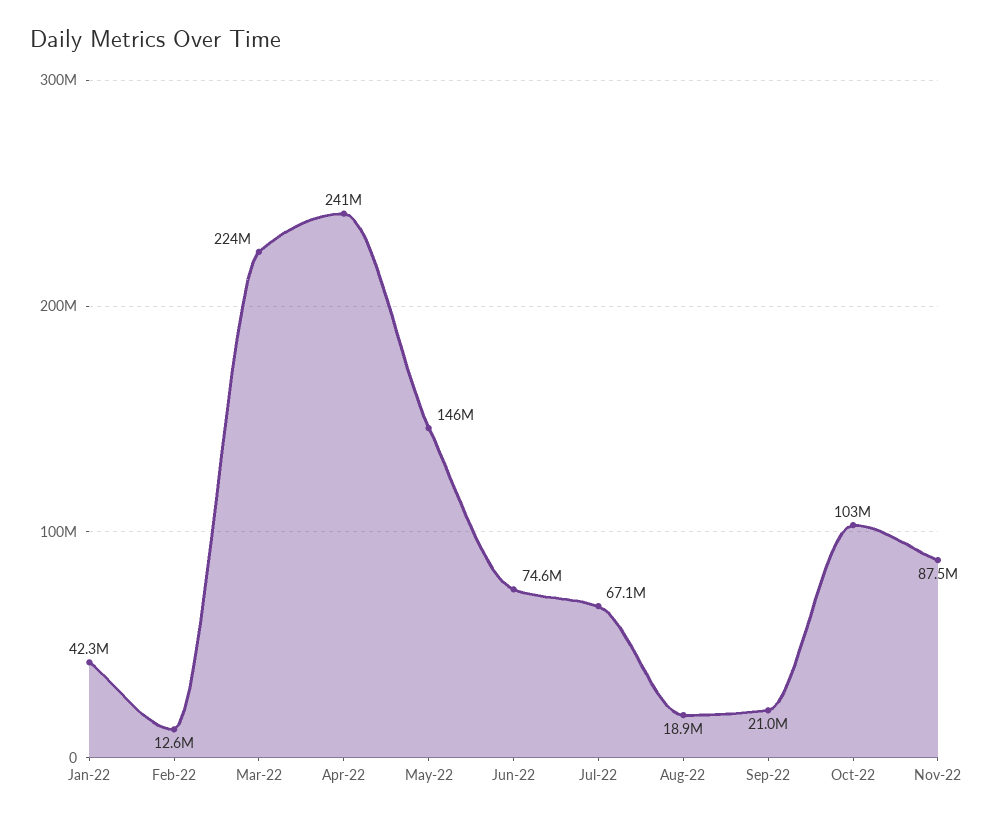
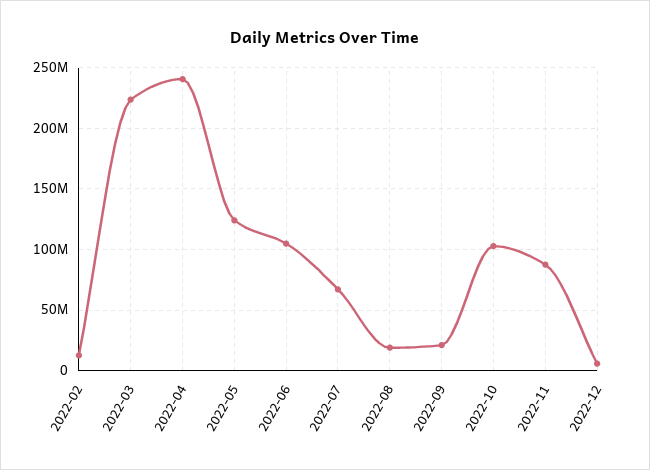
Jan-22: 42300000 -> none
May-22: 146000000 -> 125000000
Jun-22: 74600000 -> 105000000
2022-12: none -> 5000000

